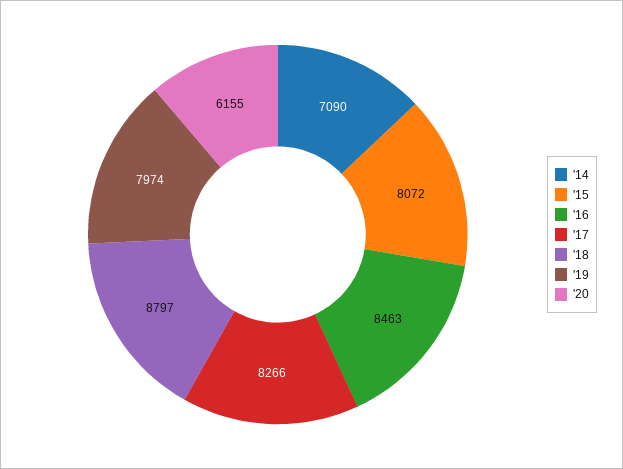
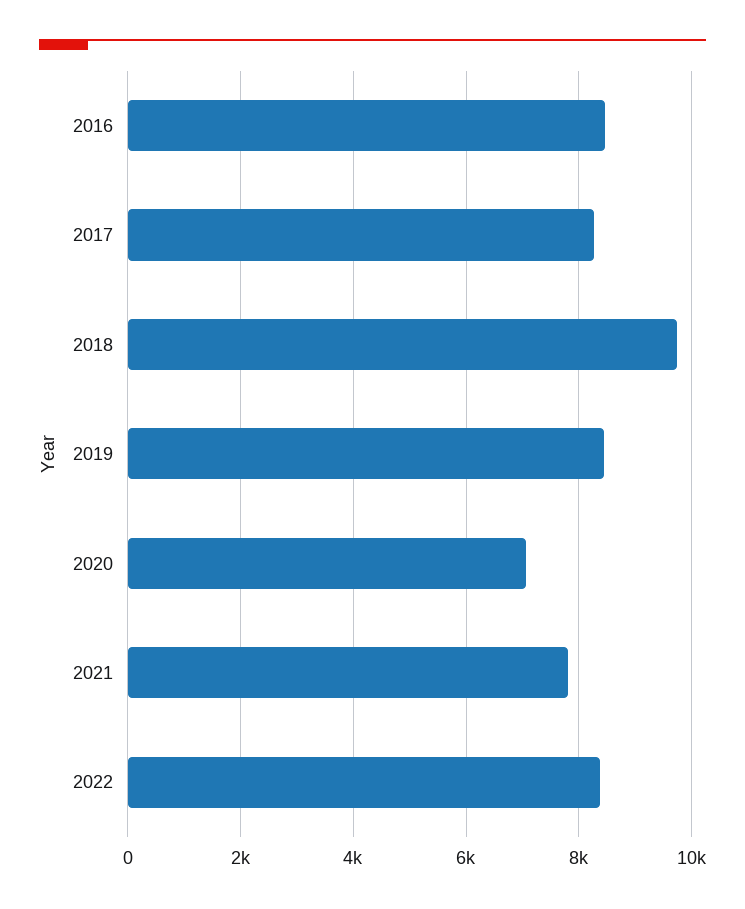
'14: 7090 -> none
'15: 8072 -> none
'18: 8797 -> 9800
'19: 7974 -> 8400
'20: 6155 -> 7000
2021: none -> 7800
2022: none -> 8400

